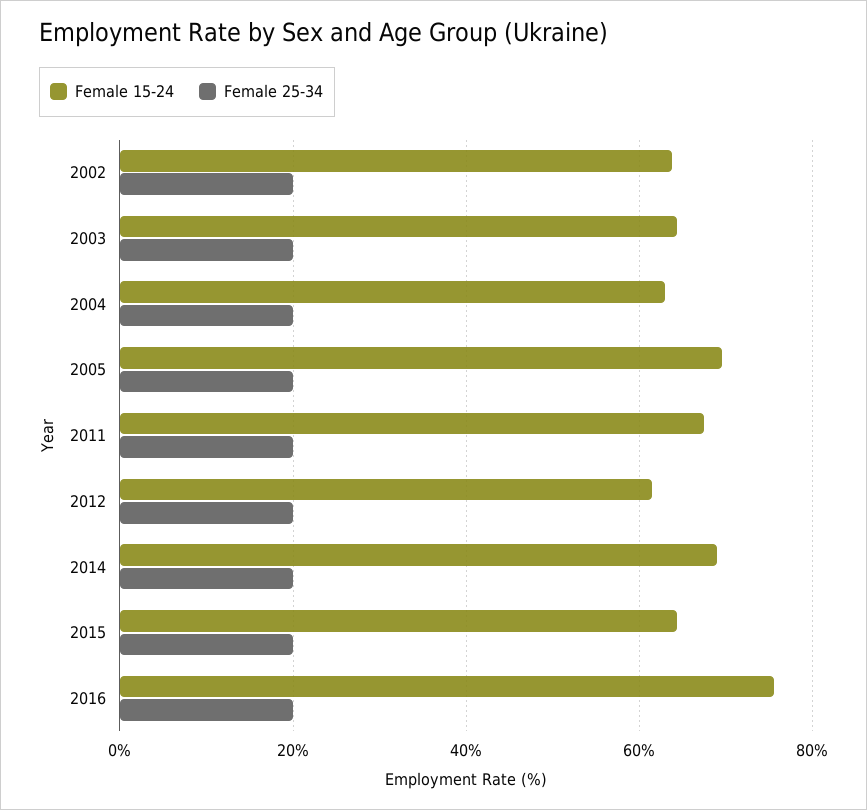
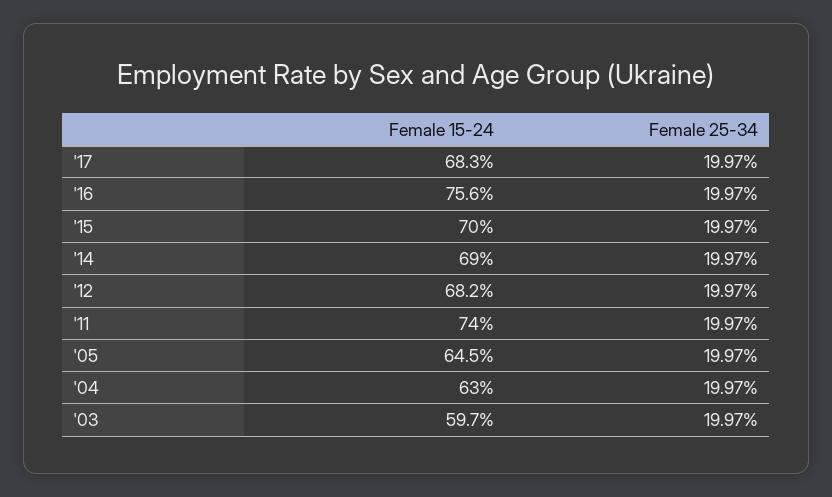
Female 15-24, 2002: 64 -> none
Female 25-34, 2002: 20 -> none
Female 15-24, 2003: 64 -> 59.7
Female 15-24, 2005: 70 -> 64.5
Female 15-24, 2011: 68 -> 74
Female 15-24, 2012: 62 -> 68.2
Female 15-24, 2015: 64 -> 70
Female 15-24, '17: none -> 68.3
Female 25-34, '17: none -> 19.97

